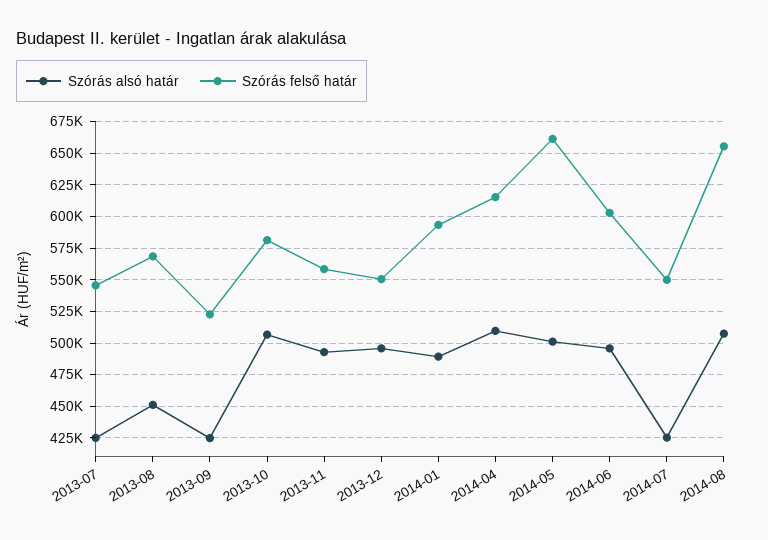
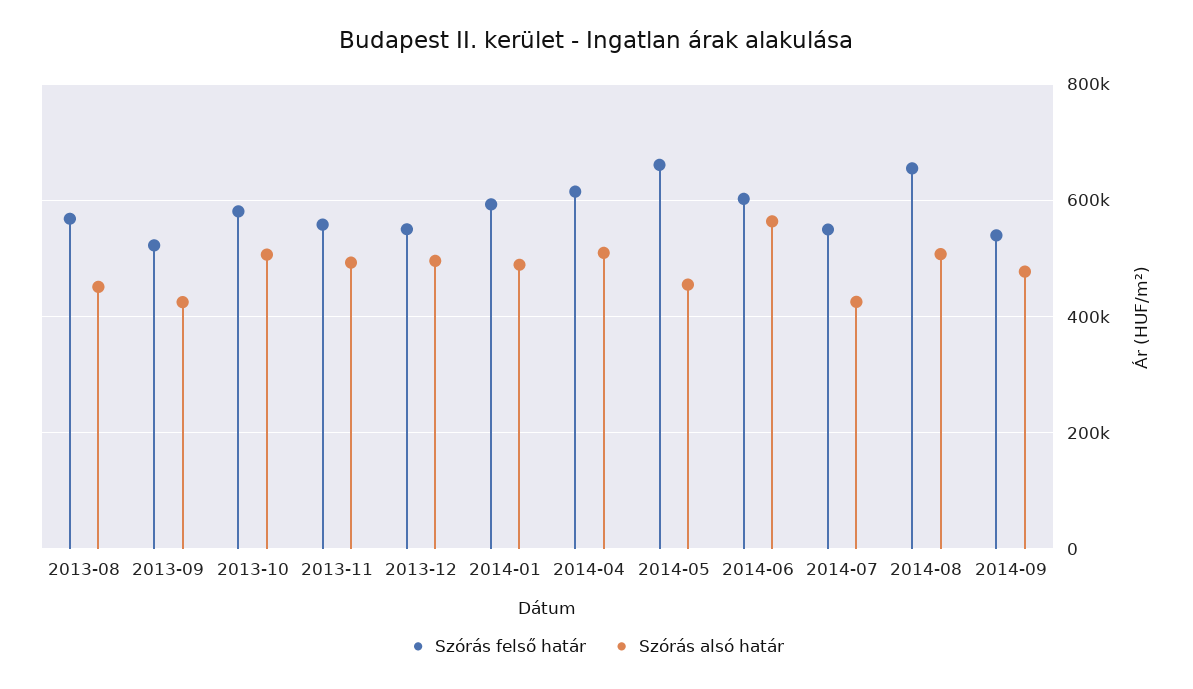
Szórás alsó határ, 2013-07: 425000 -> none
Szórás felső határ, 2013-07: 545000 -> none
Szórás alsó határ, 2014-05: 500000 -> 460000
Szórás alsó határ, 2014-06: 495000 -> 560000
Szórás felső határ, 2014-09: none -> 540000
Szórás alsó határ, 2014-09: none -> 480000

